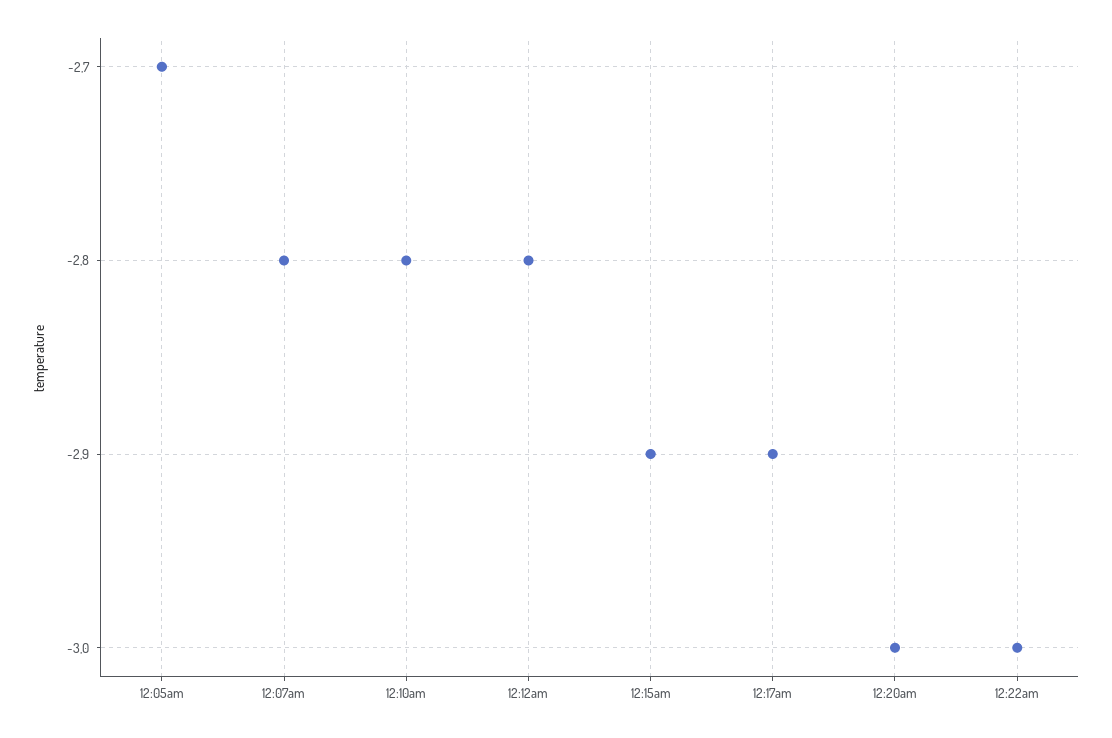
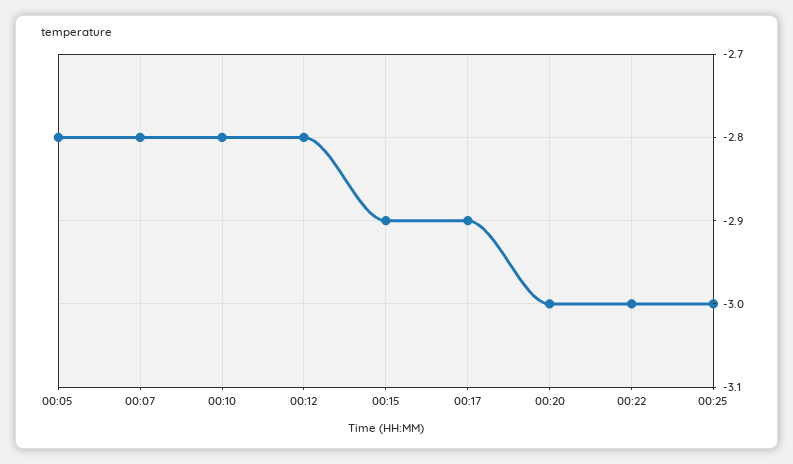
12:05am: -2.7 -> -2.8
00:25: none -> -3

